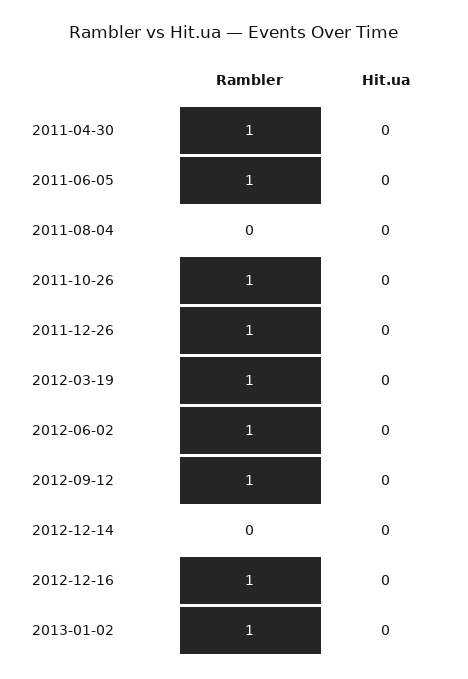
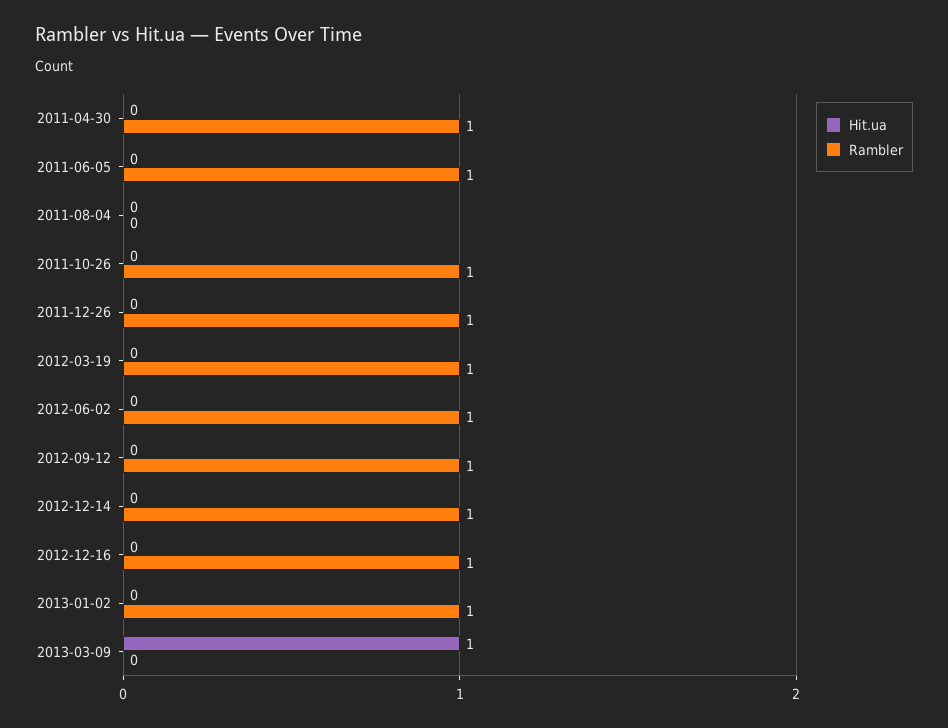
Rambler, 2012-12-14: 0 -> 1
Hit.ua, 2013-03-09: none -> 1
Rambler, 2013-03-09: none -> 0

